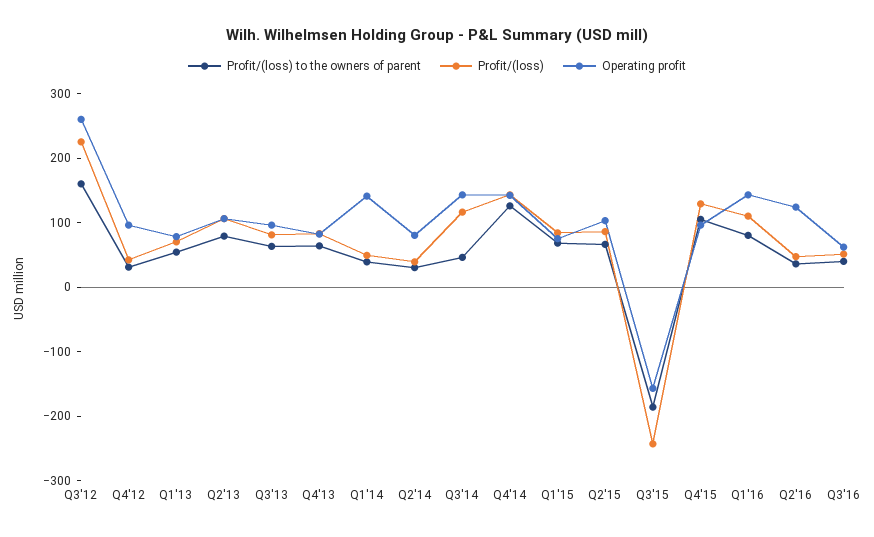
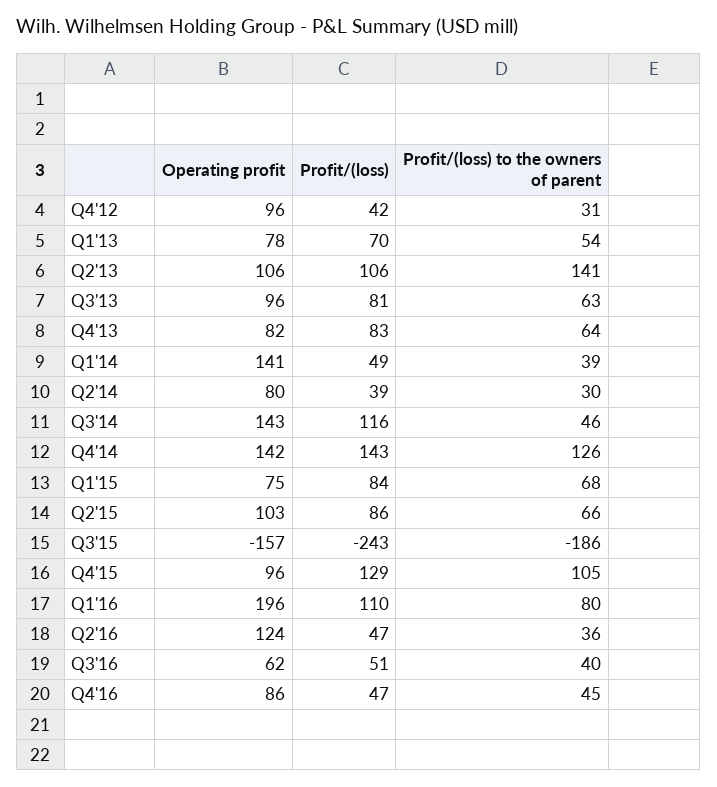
Profit/(loss) to the owners of parent, Q3'12: 160 -> none
Profit/(loss), Q3'12: 220 -> none
Operating profit, Q3'12: 260 -> none
Profit/(loss) to the owners of parent, Q2'13: 80 -> 141
Operating profit, Q1'16: 140 -> 196
Operating profit, Q4'16: none -> 86
Profit/(loss), Q4'16: none -> 47
Profit/(loss) to the owners of parent, Q4'16: none -> 45

